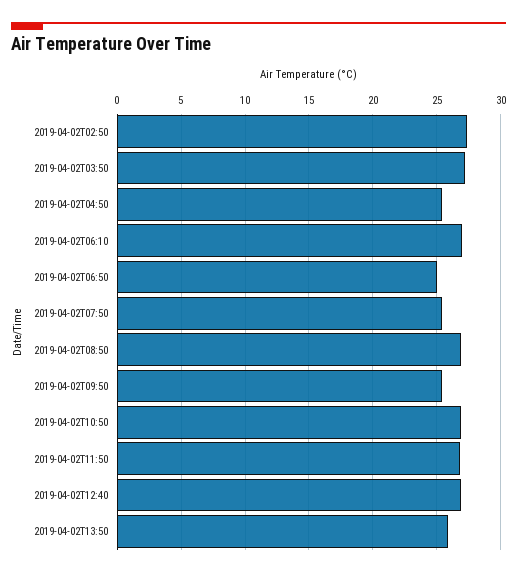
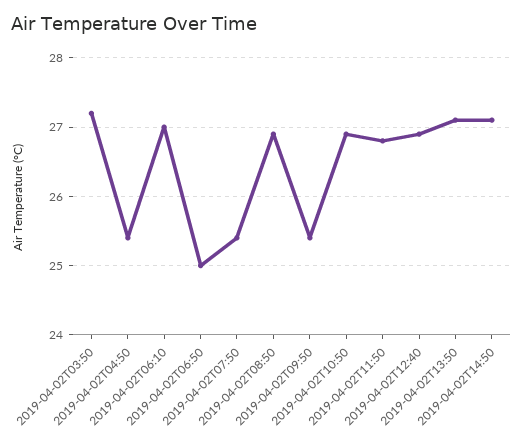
2019-04-02T02:50: 27.5 -> none
2019-04-02T13:50: 26 -> 27.1
2019-04-02T14:50: none -> 27.1

